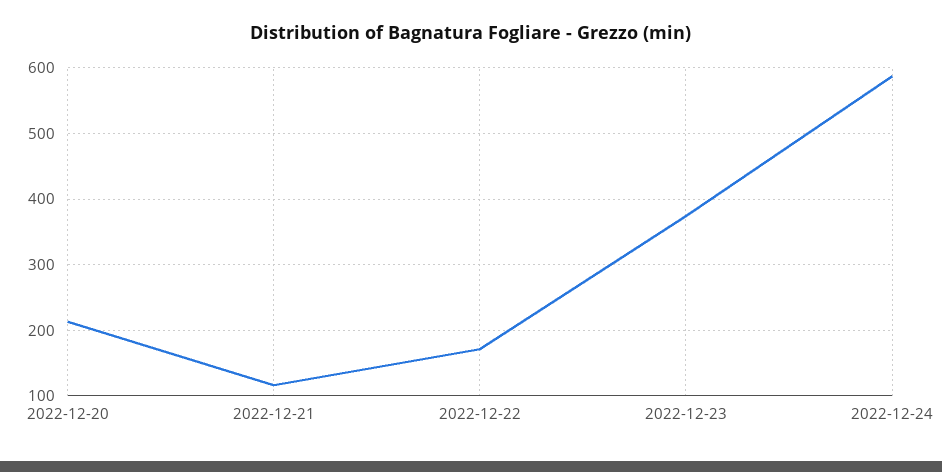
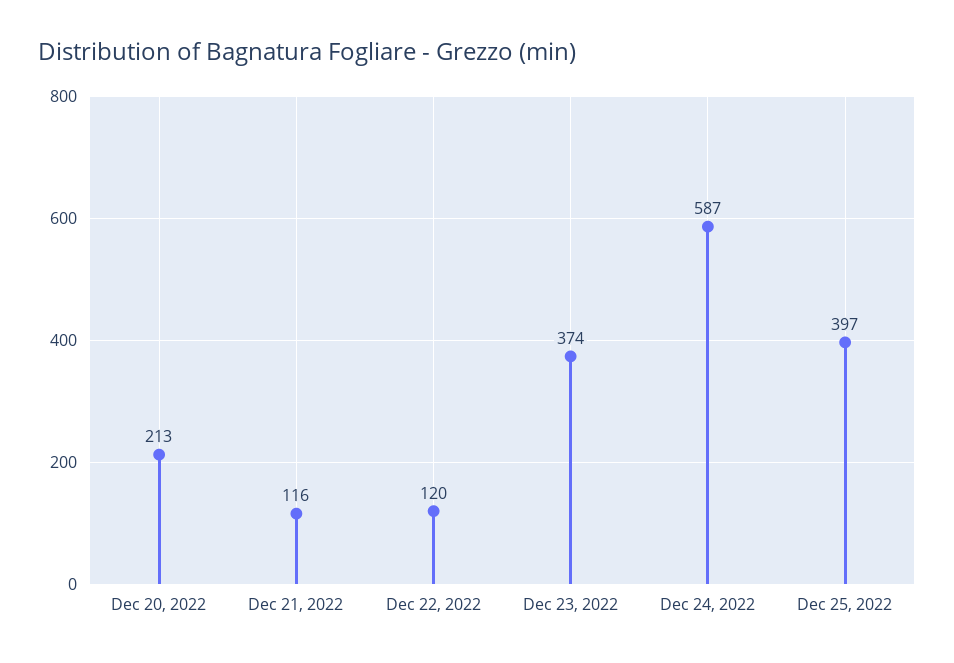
2022-12-22: 170 -> 120
Dec 25, 2022: none -> 397

